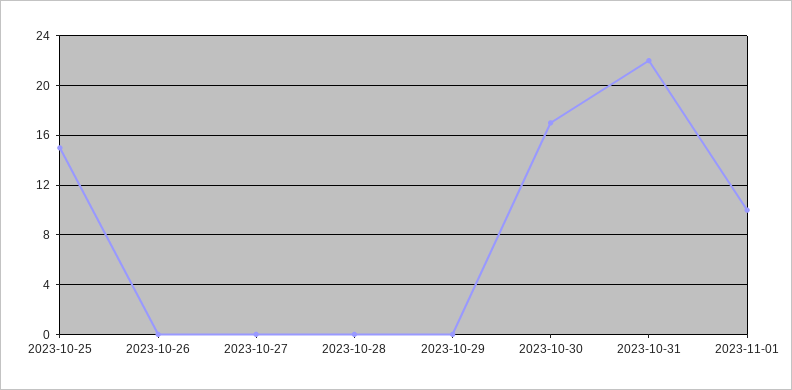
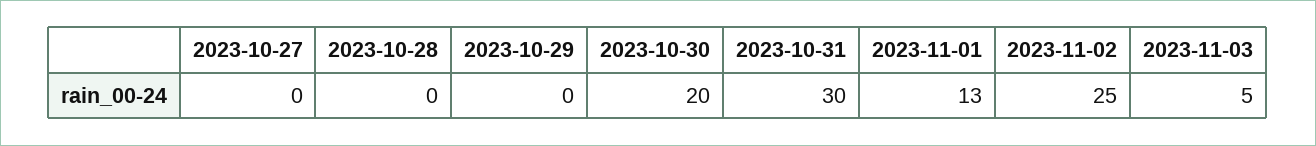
2023-10-25: 15 -> none
2023-10-26: 0 -> none
2023-10-30: 17 -> 20
2023-10-31: 22 -> 30
2023-11-01: 10 -> 13
2023-11-02: none -> 25
2023-11-03: none -> 5

